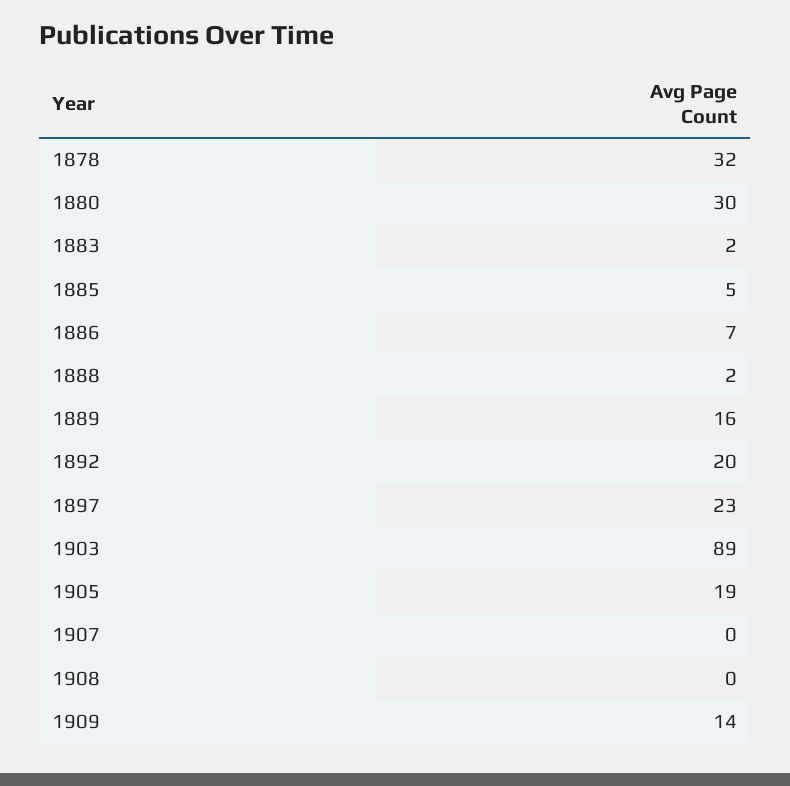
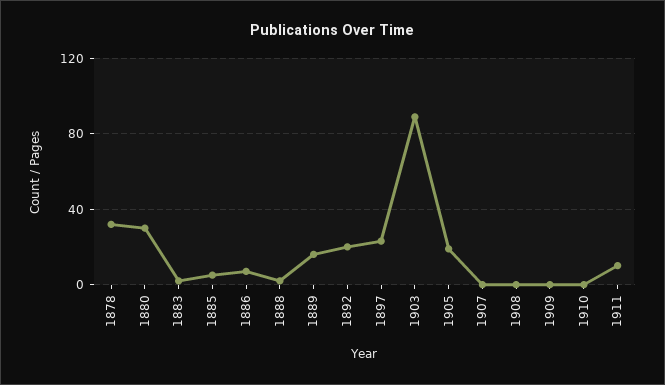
1909: 14 -> 0
1910: none -> 0
1911: none -> 10

